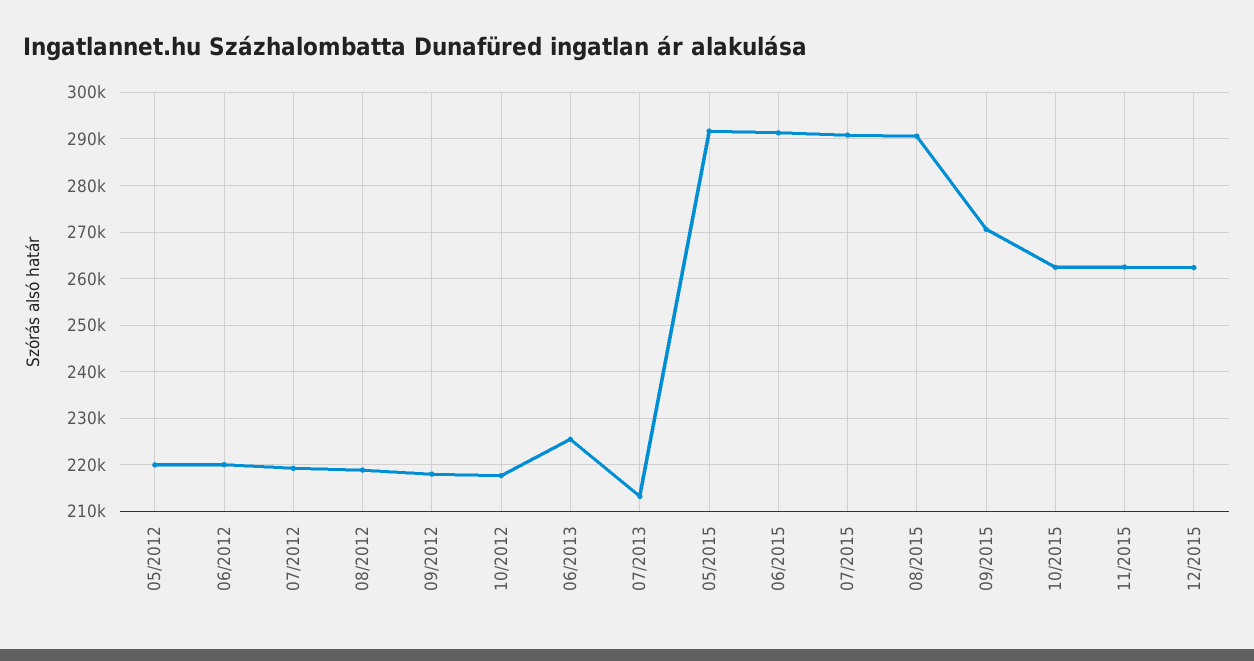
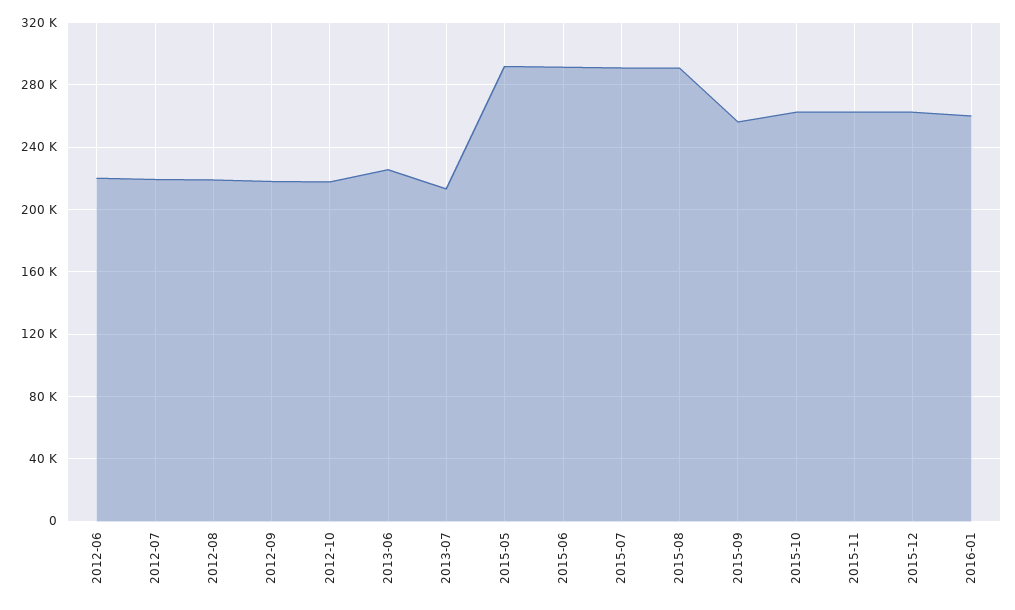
05/2012: 220000 -> none
09/2015: 270000 -> 255000
2016-01: none -> 260000

